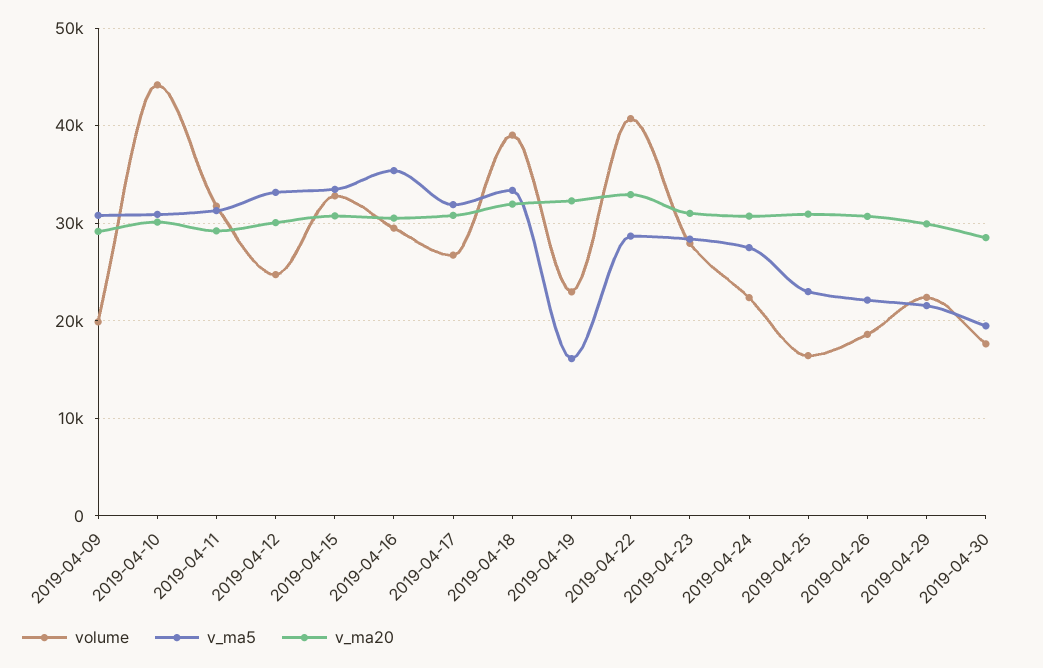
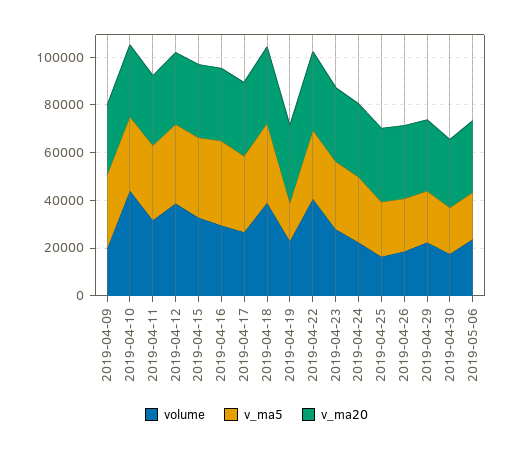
volume, 2019-04-12: 25000 -> 40000
volume, 2019-05-06: none -> 25000
v_ma5, 2019-05-06: none -> 20000
v_ma20, 2019-05-06: none -> 30000

